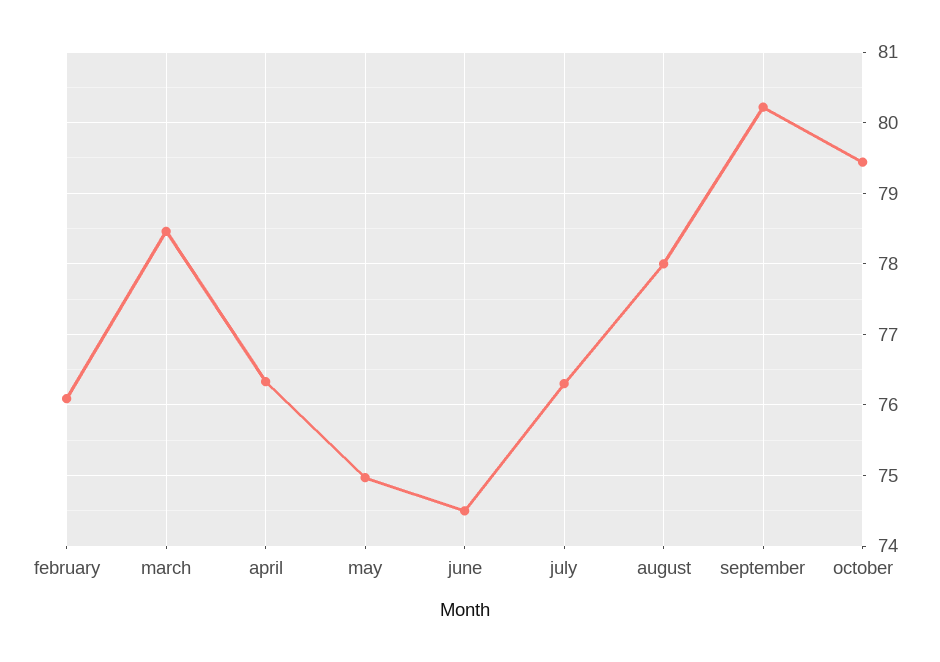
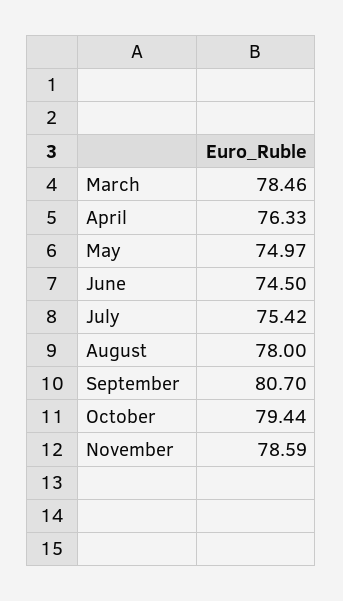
february: 76.1 -> none
july: 76.3 -> 75.42
september: 80.2 -> 80.7
November: none -> 78.59

